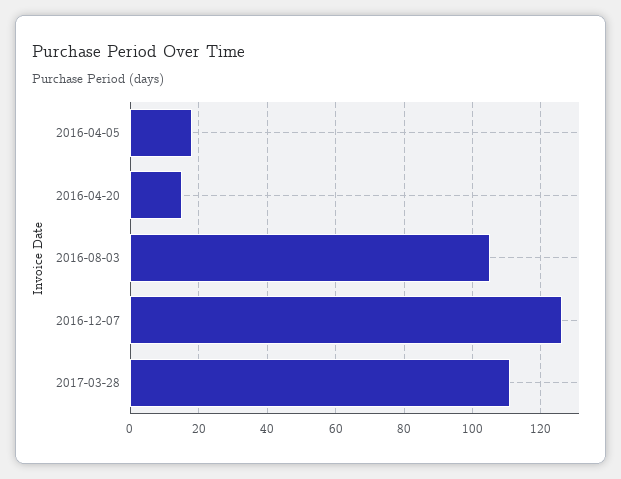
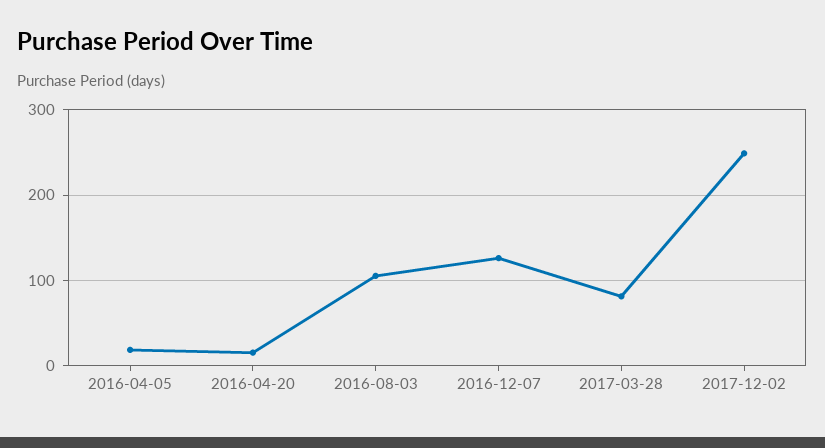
2017-03-28: 110 -> 80
2017-12-02: none -> 250

